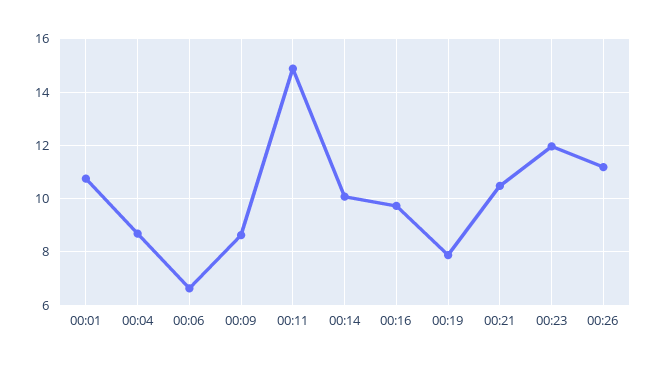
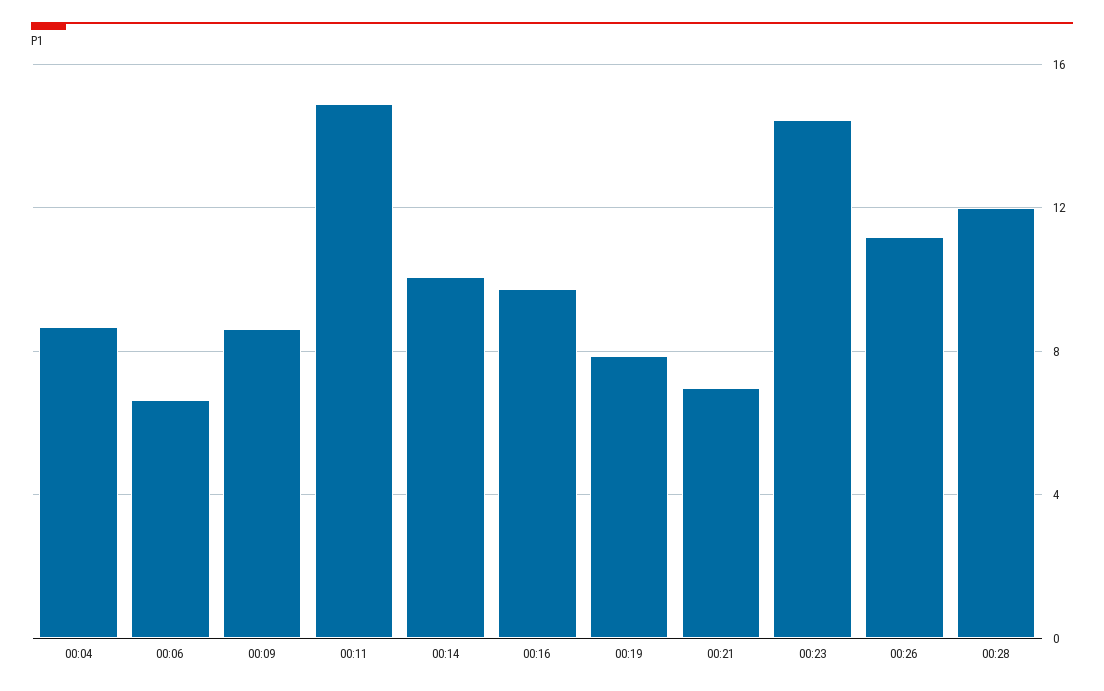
00:01: 10.75 -> none
00:21: 10.5 -> 7
00:23: 12 -> 14.5
00:28: none -> 12

